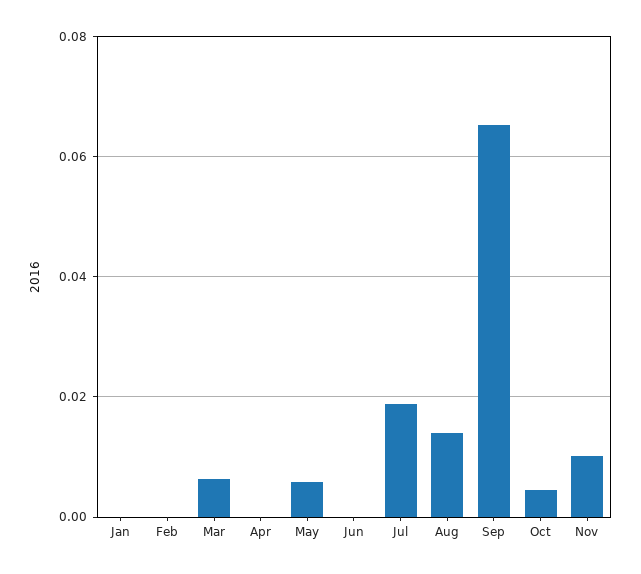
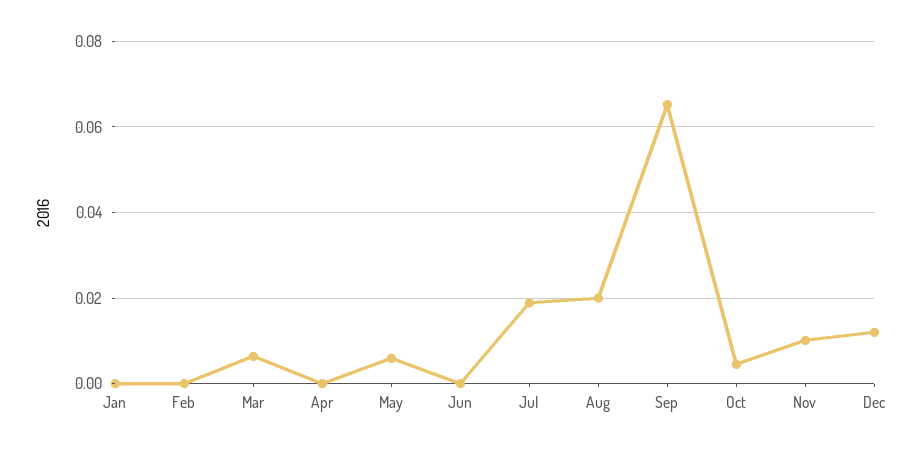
Aug: 0.014 -> 0.02
Dec: none -> 0.012

